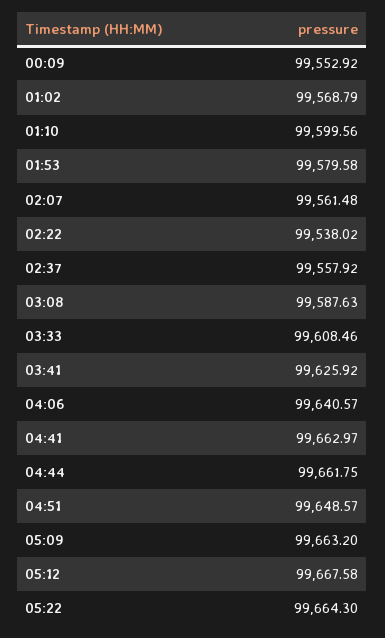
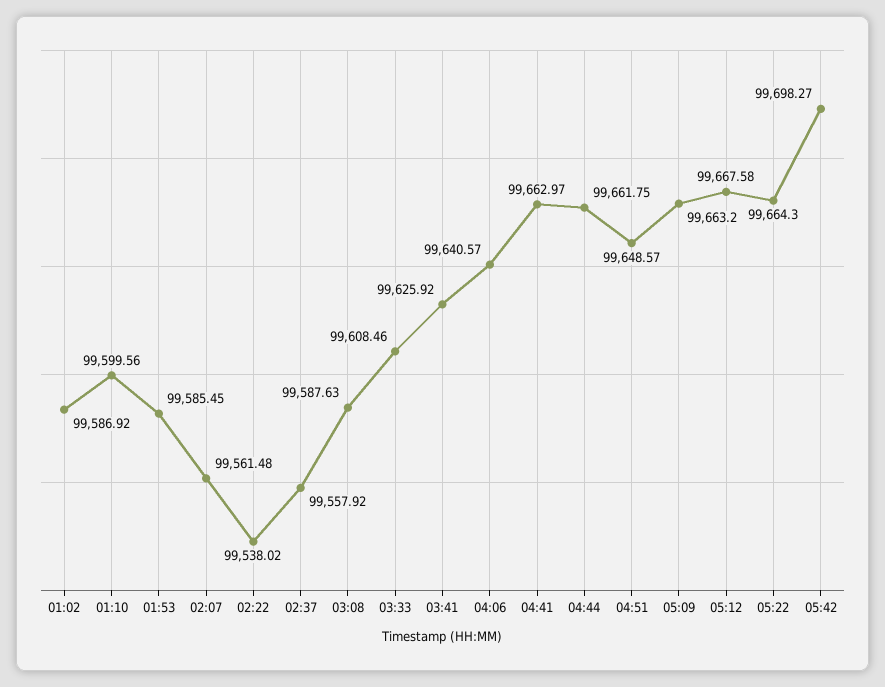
00:09: 99552.92 -> none
01:02: 99568.79 -> 99586.92
01:53: 99579.58 -> 99585.45
05:42: none -> 99698.27

